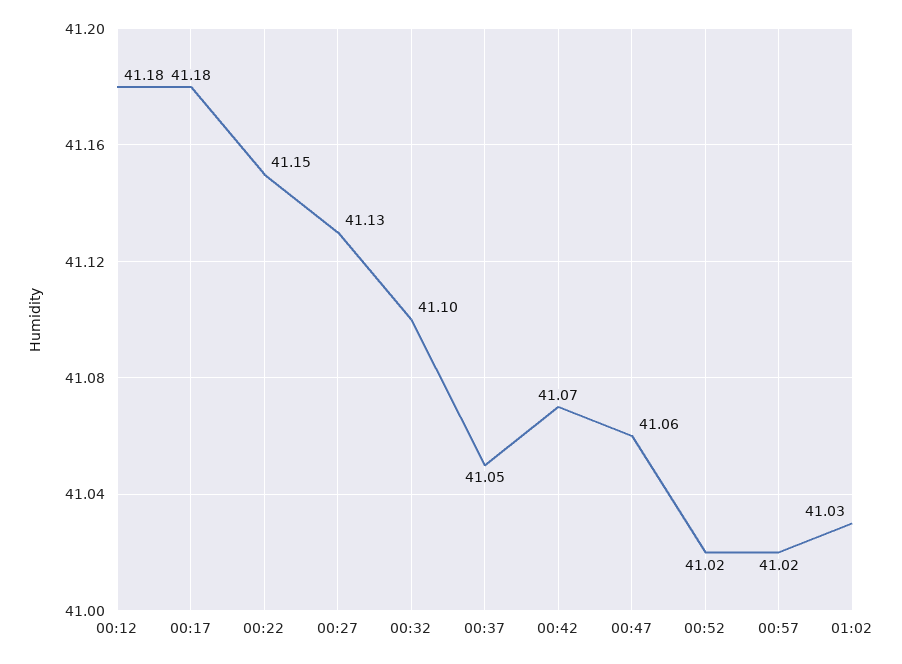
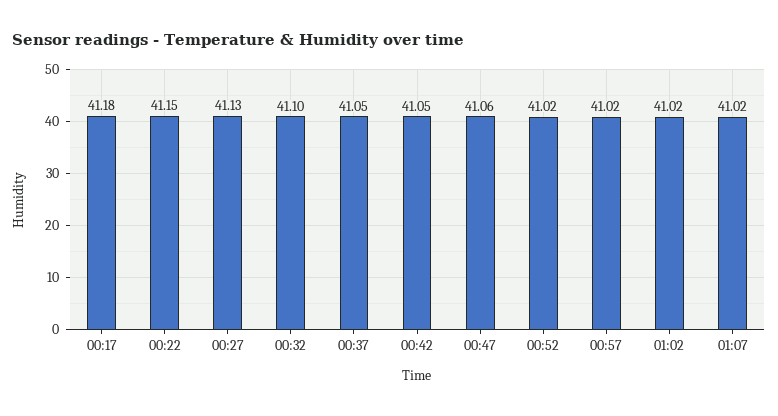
00:12: 41.18 -> none
00:42: 41.07 -> 41.05
01:02: 41.03 -> 41.02
01:07: none -> 41.02

